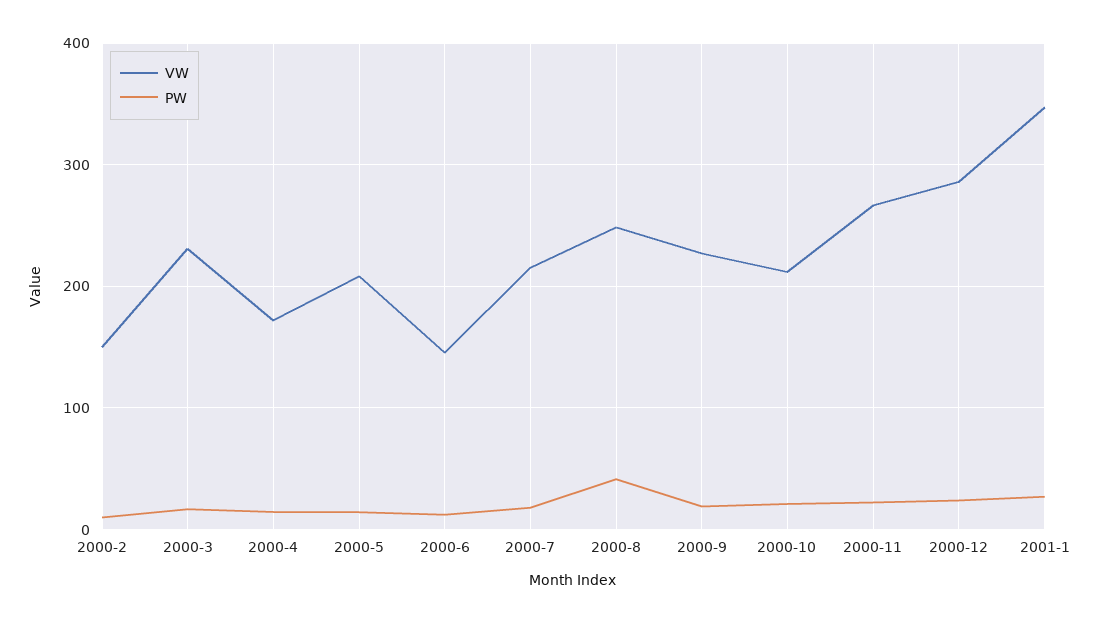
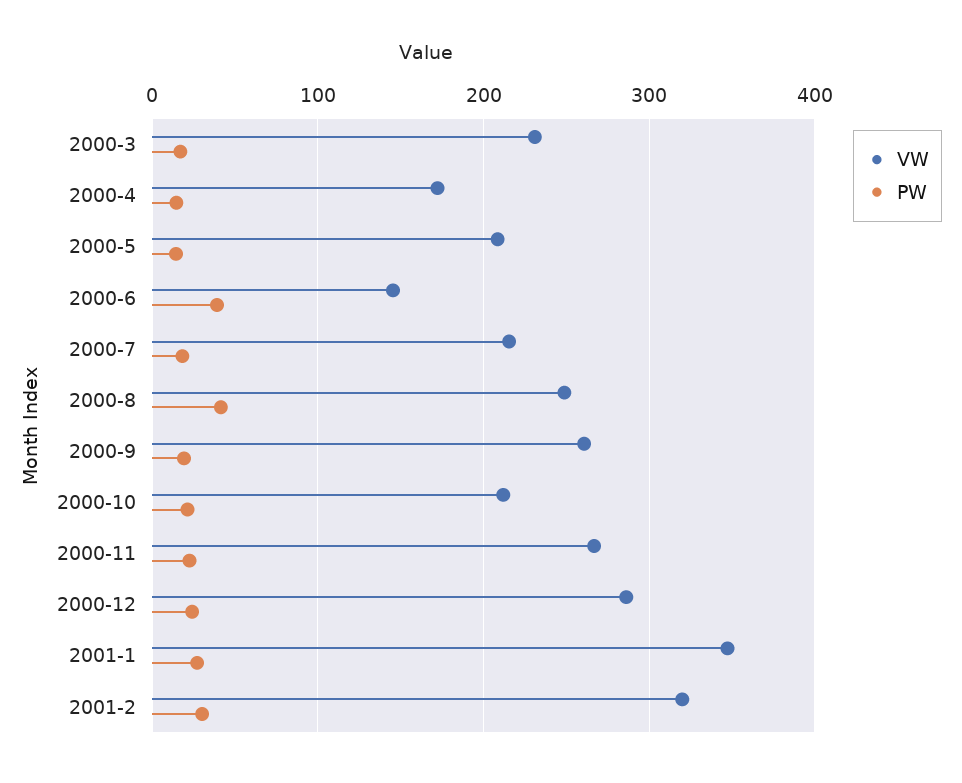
VW, 2000-2: 150 -> none
PW, 2000-2: 10 -> none
PW, 2000-6: 10 -> 40
VW, 2000-9: 230 -> 260
VW, 2001-2: none -> 320
PW, 2001-2: none -> 30

